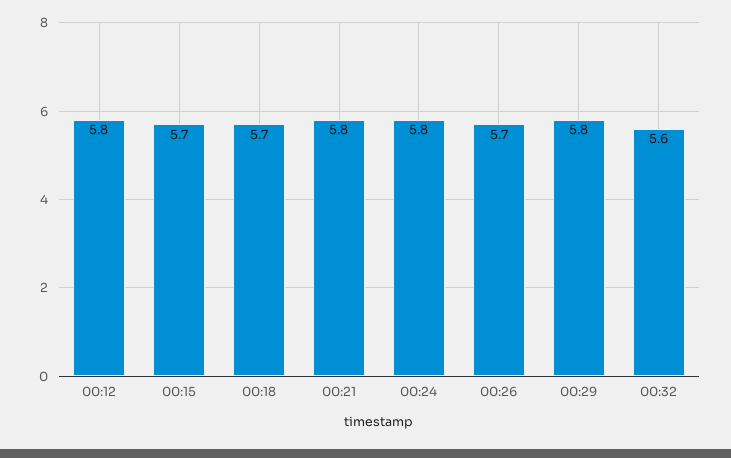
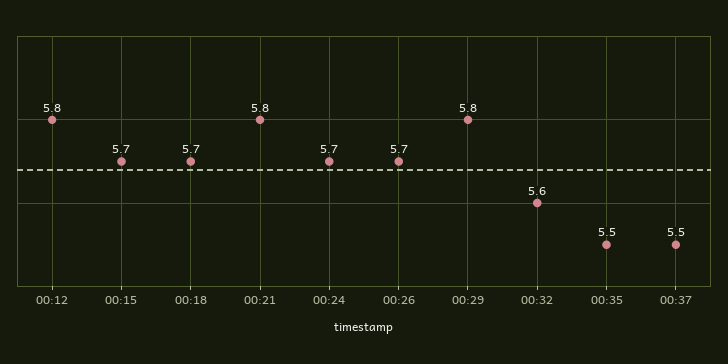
00:24: 5.8 -> 5.7
00:35: none -> 5.5
00:37: none -> 5.5

